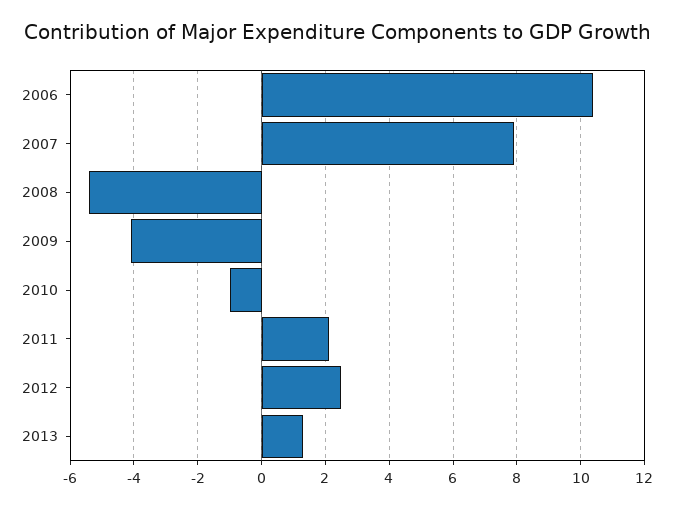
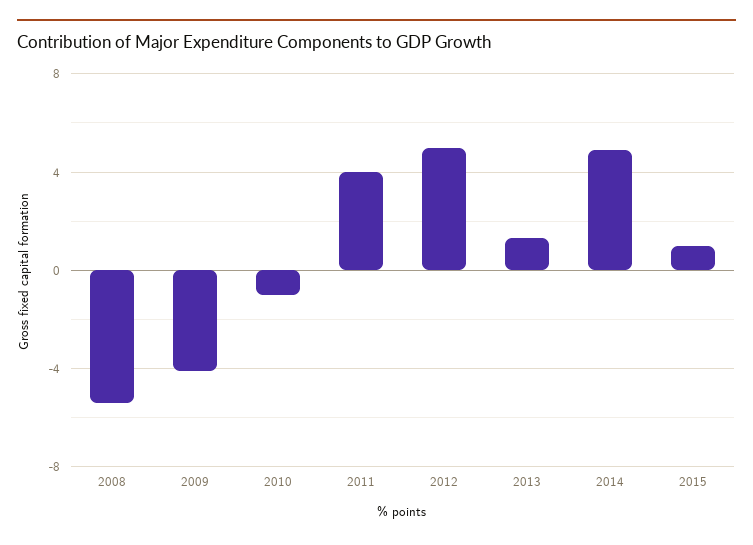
2006: 10.5 -> none
2007: 8 -> none
2011: 2 -> 4
2012: 2.5 -> 5
2014: none -> 5
2015: none -> 1

